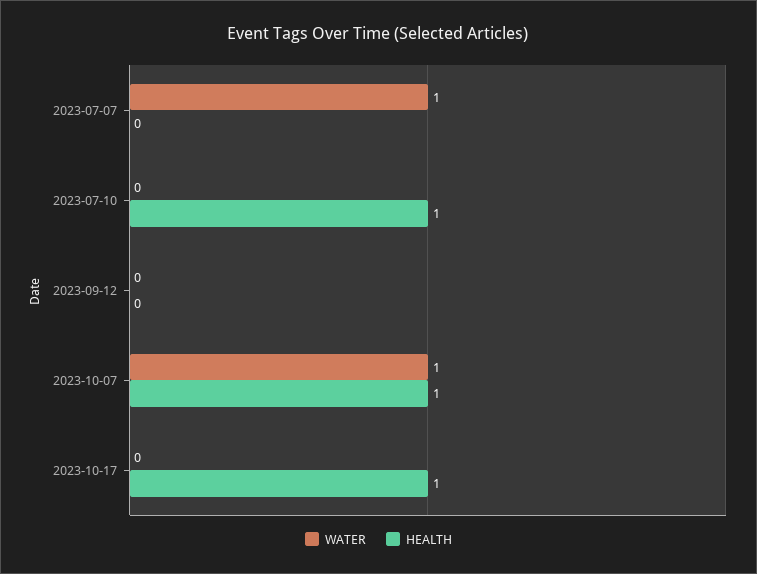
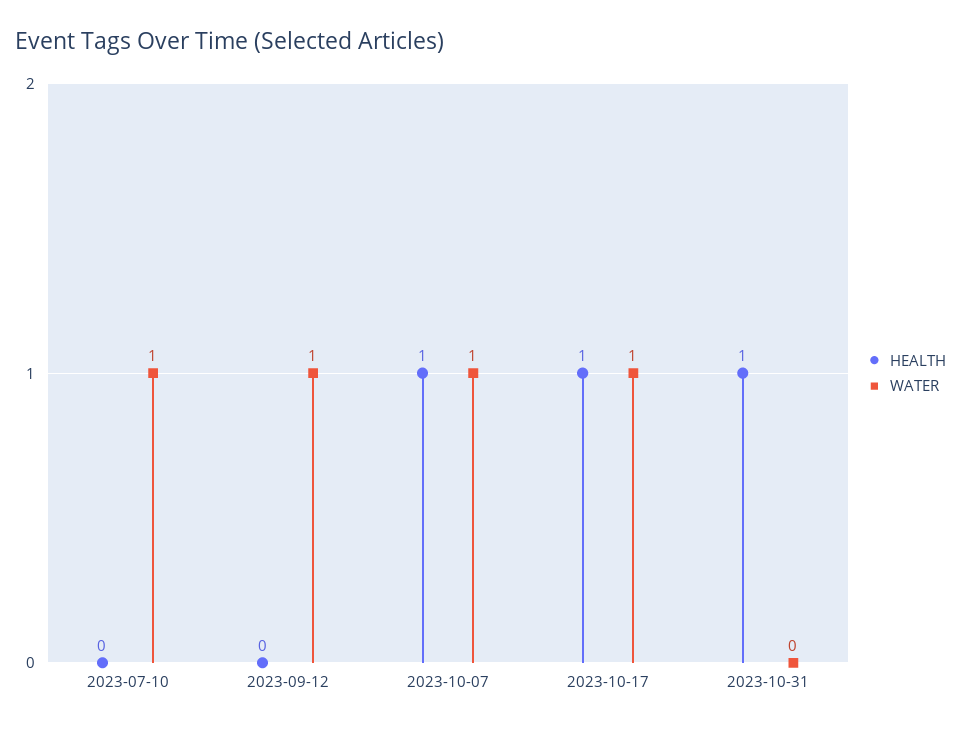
WATER, 2023-07-07: 1 -> none
HEALTH, 2023-07-07: 0 -> none
WATER, 2023-07-10: 0 -> 1
HEALTH, 2023-07-10: 1 -> 0
WATER, 2023-09-12: 0 -> 1
WATER, 2023-10-17: 0 -> 1
HEALTH, 2023-10-31: none -> 1
WATER, 2023-10-31: none -> 0

